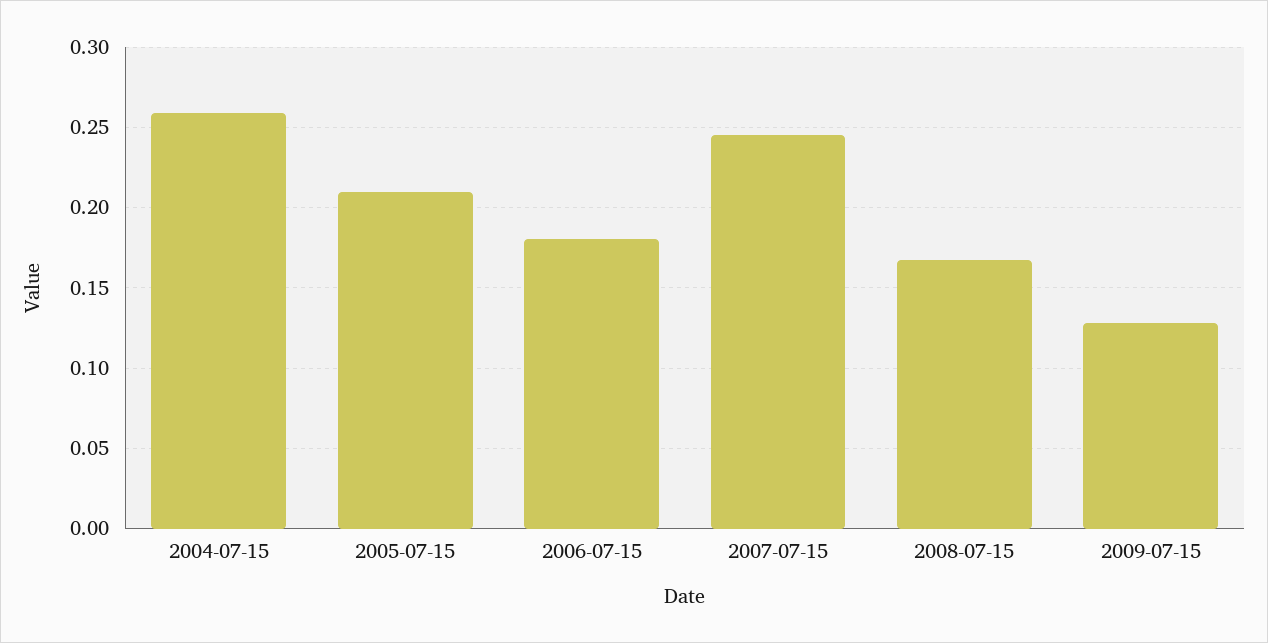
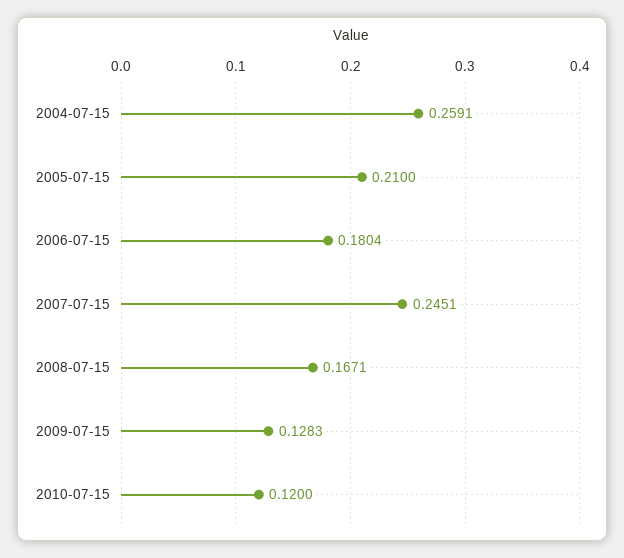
2010-07-15: none -> 0.12

